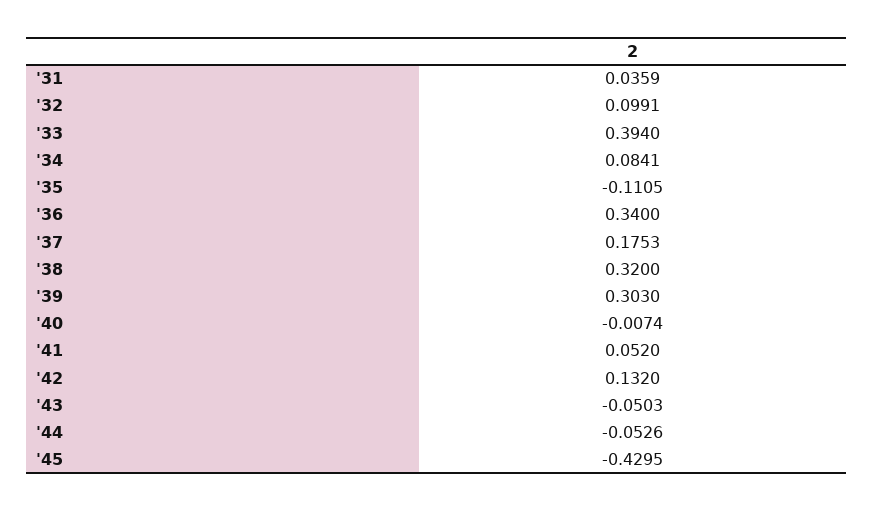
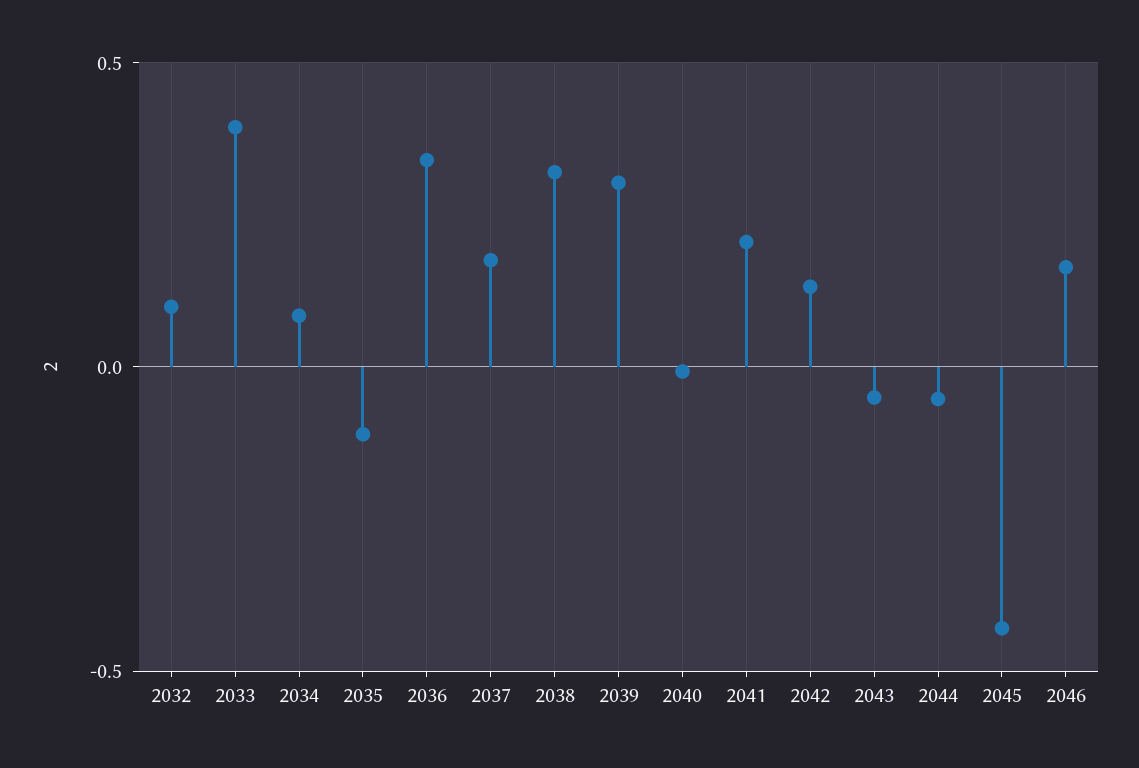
'31: 0.0359 -> none
'41: 0.052 -> 0.2
2046: none -> 0.15

